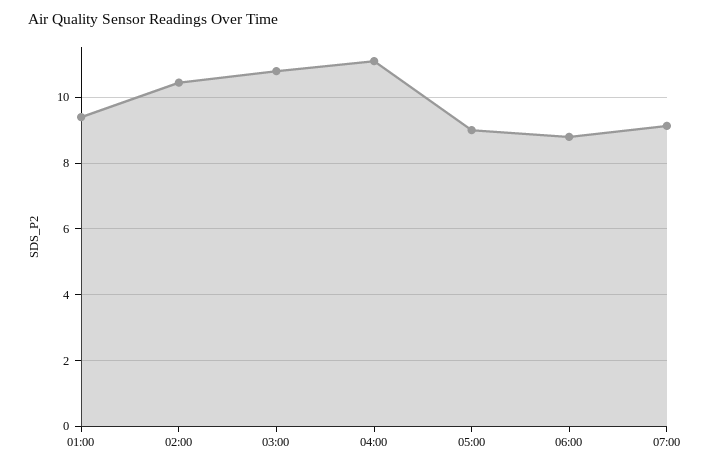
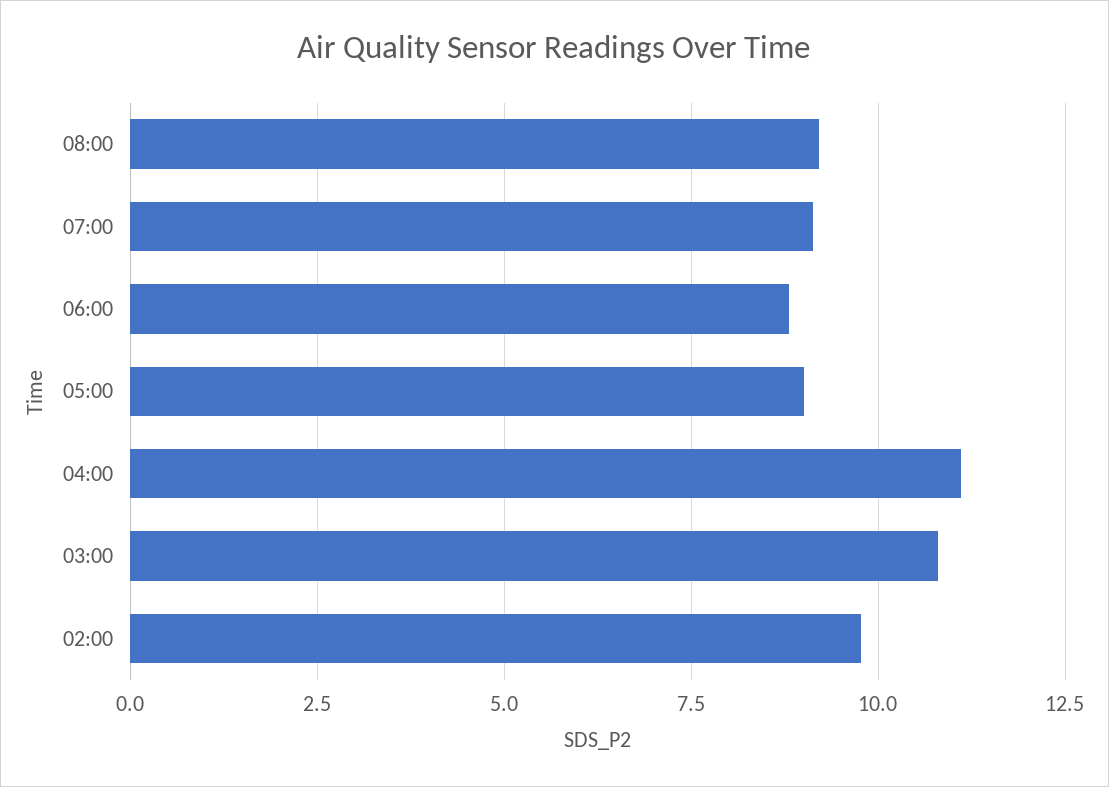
01:00: 9.4 -> none
02:00: 10.4 -> 9.75
08:00: none -> 9.25

